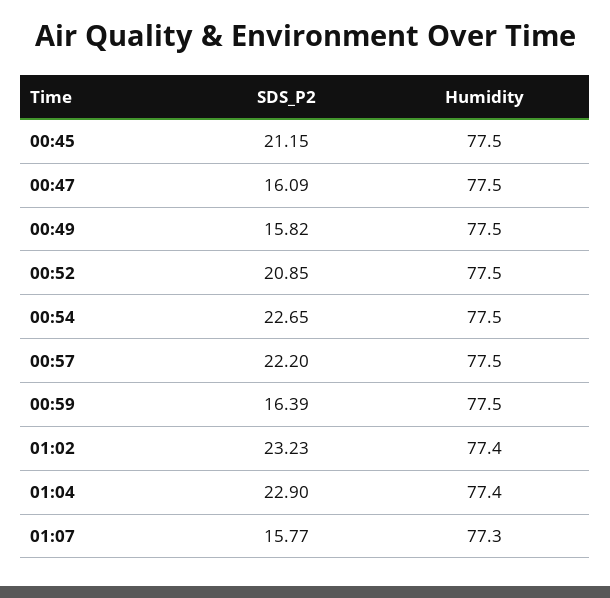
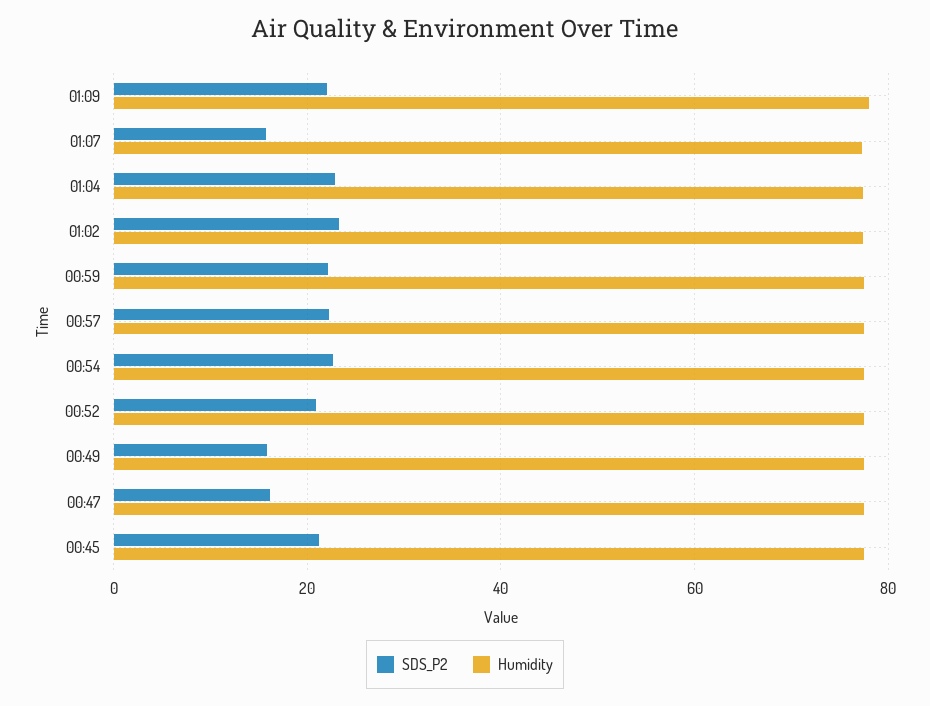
SDS_P2, 00:59: 16.39 -> 22
SDS_P2, 01:09: none -> 22
Humidity, 01:09: none -> 78

